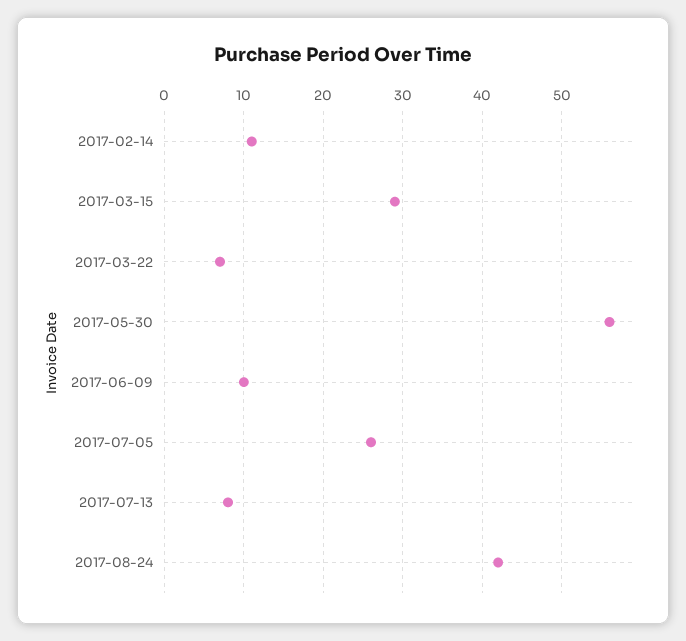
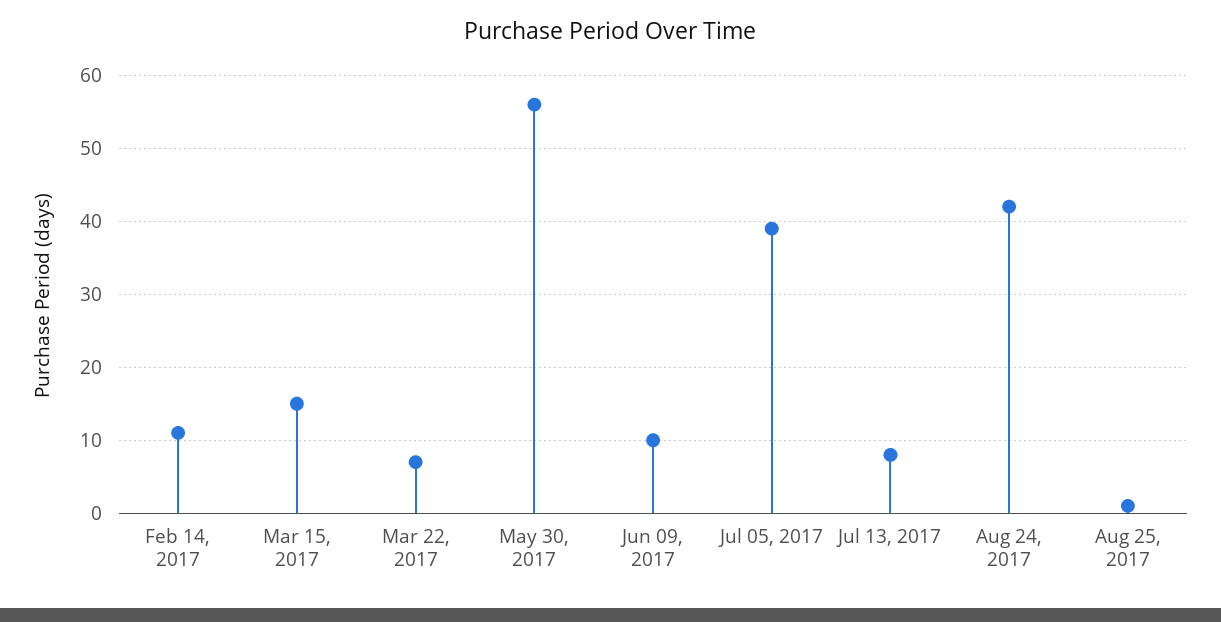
2017-03-15: 29 -> 15
2017-07-05: 26 -> 39
Aug 25, 2017: none -> 1

